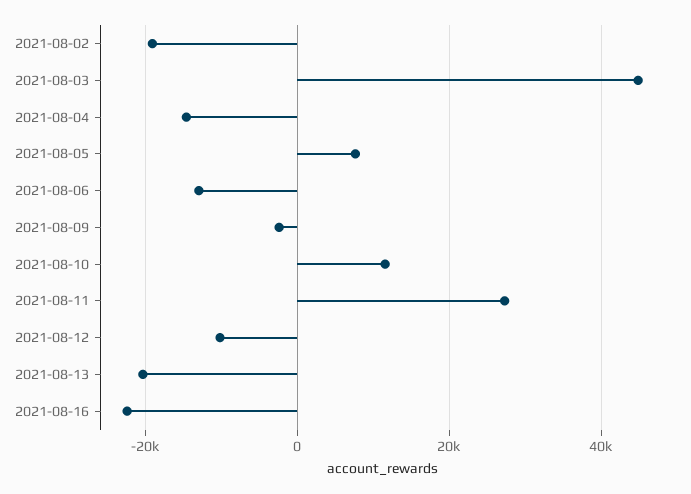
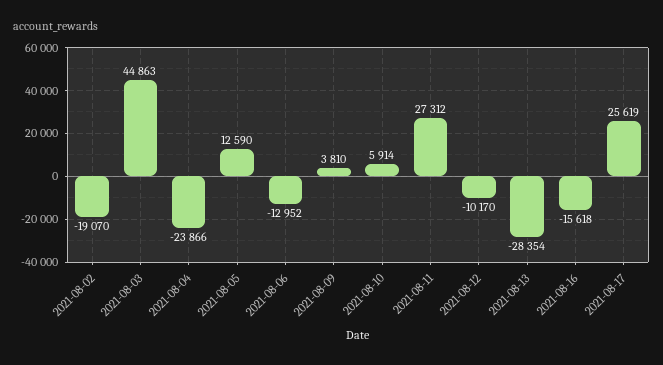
2021-08-04: -14000 -> -23866
2021-08-05: 8000 -> 12590
2021-08-09: -2000 -> 3810
2021-08-10: 12000 -> 5914
2021-08-13: -20000 -> -28354
2021-08-16: -22000 -> -15618
2021-08-17: none -> 25619

